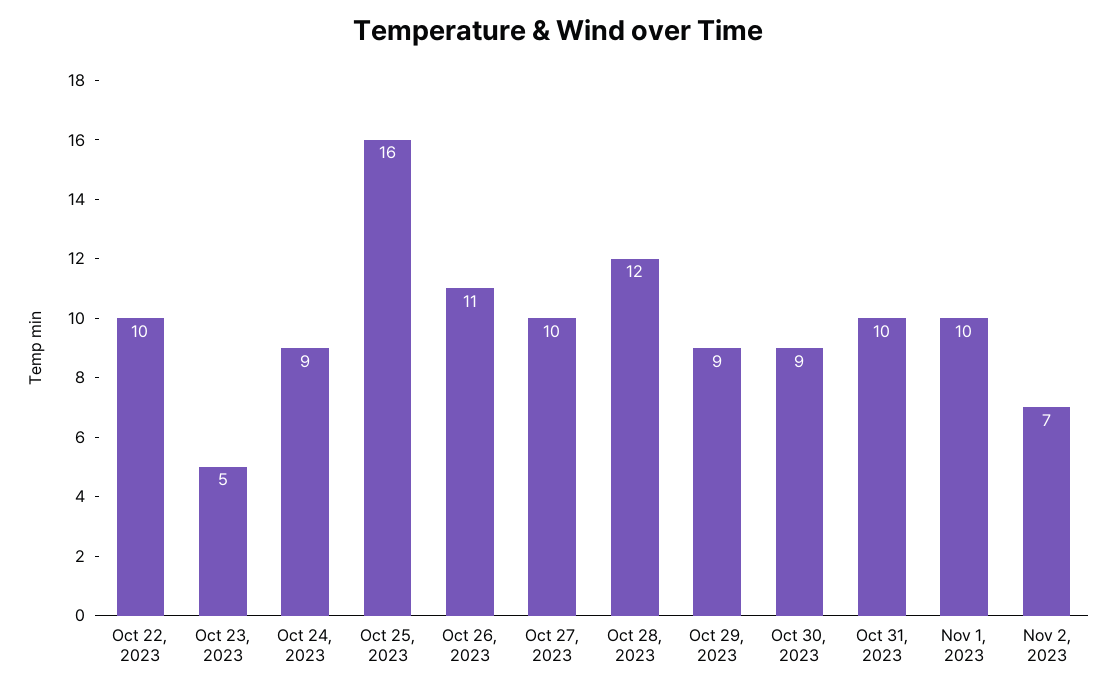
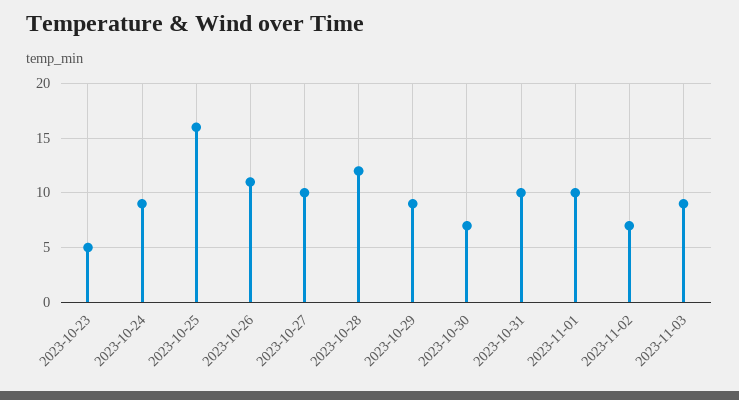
Oct 22, 2023: 10 -> none
Oct 30, 2023: 9 -> 7
2023-11-03: none -> 9

